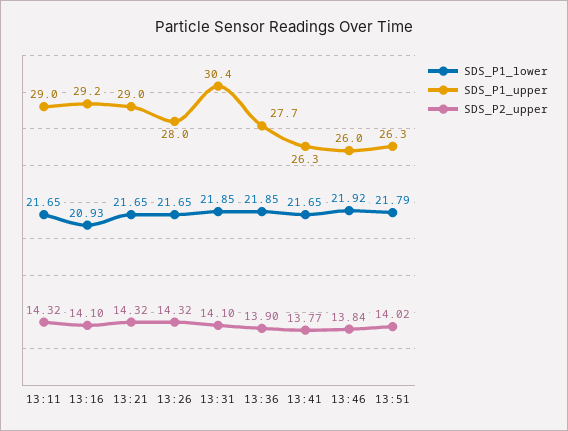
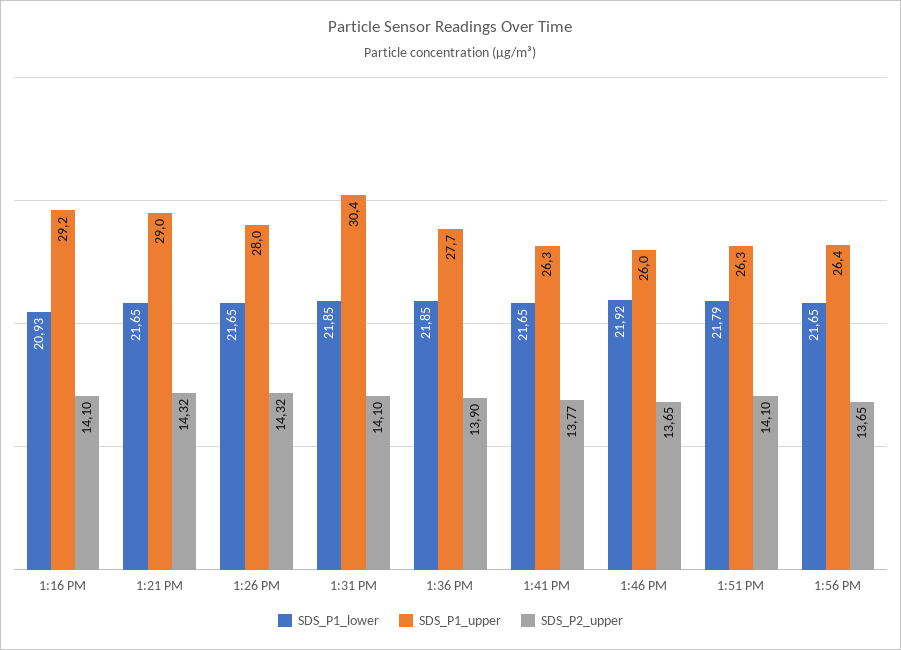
SDS_P1_lower, 13:11: 21.65 -> none
SDS_P1_upper, 13:11: 29 -> none
SDS_P2_upper, 13:11: 14.32 -> none
SDS_P2_upper, 13:46: 13.84 -> 13.65
SDS_P2_upper, 13:51: 14.02 -> 14.1
SDS_P1_lower, 1:56 PM: none -> 21.65
SDS_P1_upper, 1:56 PM: none -> 26.4
SDS_P2_upper, 1:56 PM: none -> 13.65

